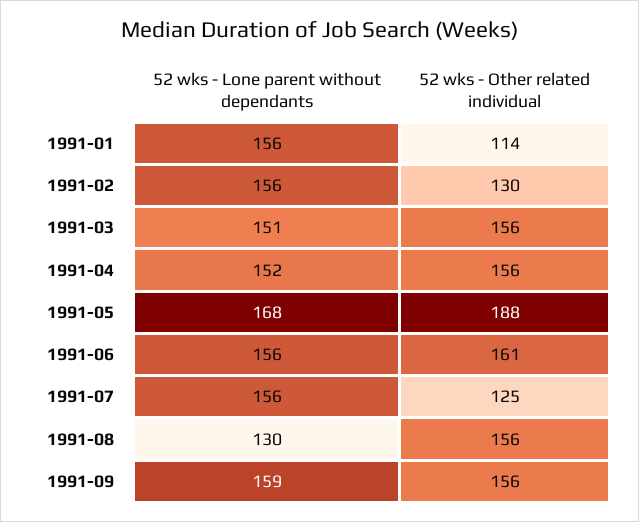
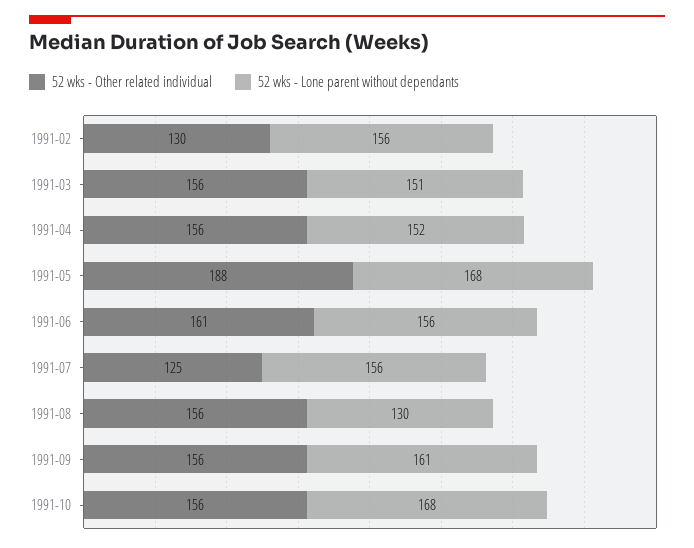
52 wks - Lone parent without dependants, 1991-01: 156 -> none
52 wks - Other related individual, 1991-01: 114 -> none
52 wks - Lone parent without dependants, 1991-09: 159 -> 161
52 wks - Other related individual, 1991-10: none -> 156
52 wks - Lone parent without dependants, 1991-10: none -> 168

